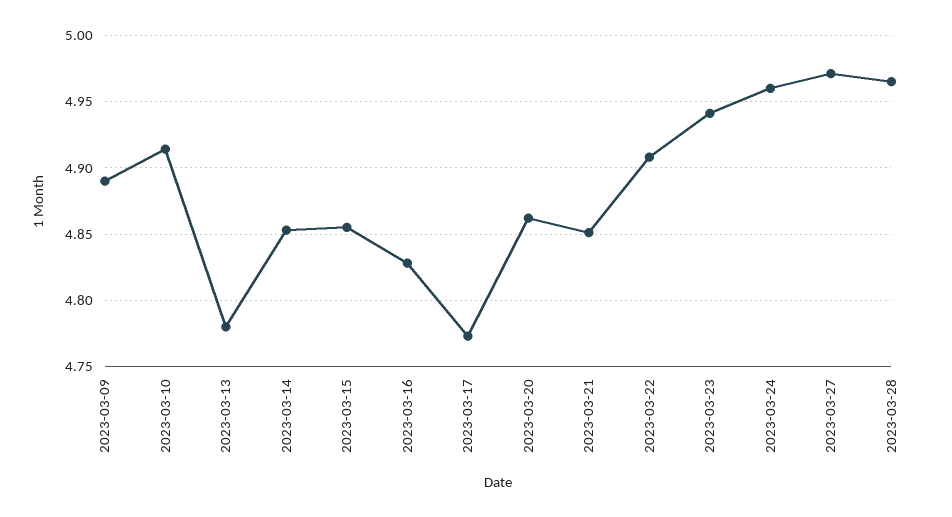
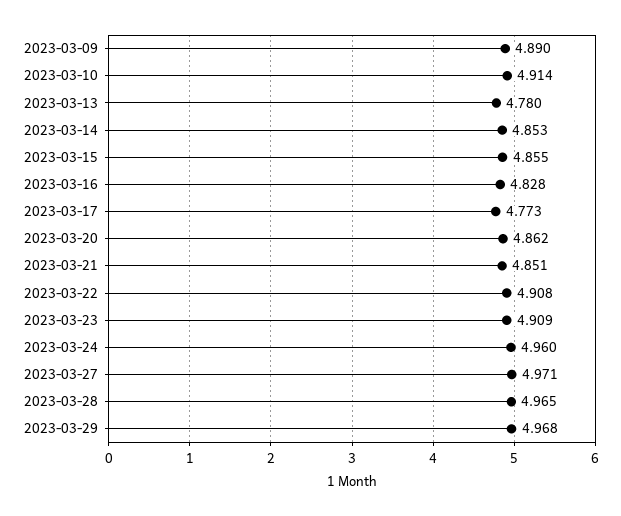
2023-03-23: 4.94 -> 4.909
2023-03-29: none -> 4.968

